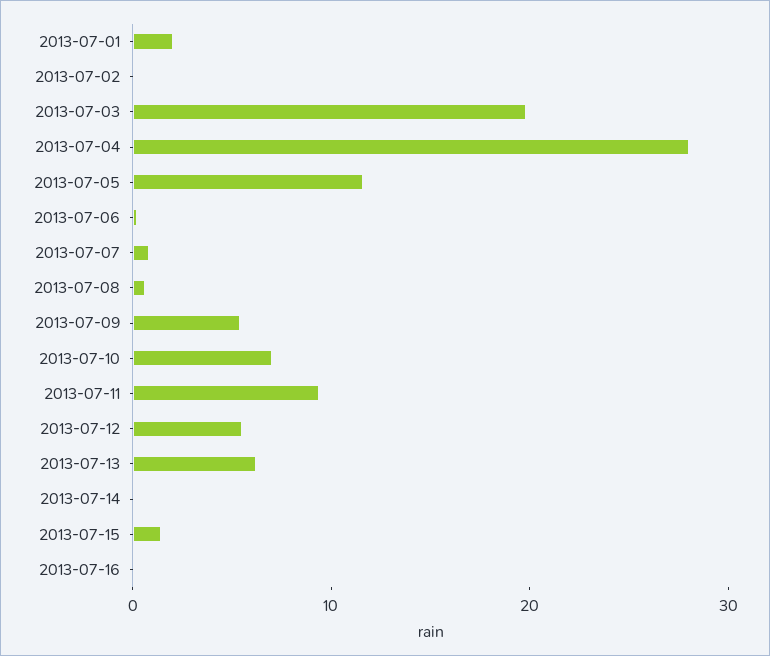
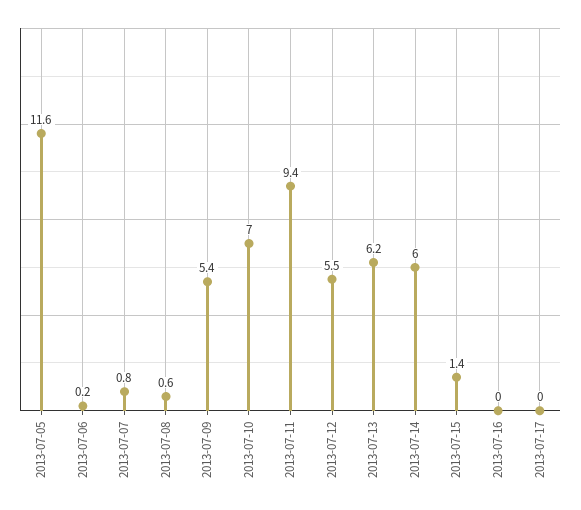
2013-07-01: 2 -> none
2013-07-02: 0 -> none
2013-07-03: 20 -> none
2013-07-04: 28 -> none
2013-07-14: 0 -> 6
2013-07-17: none -> 0

